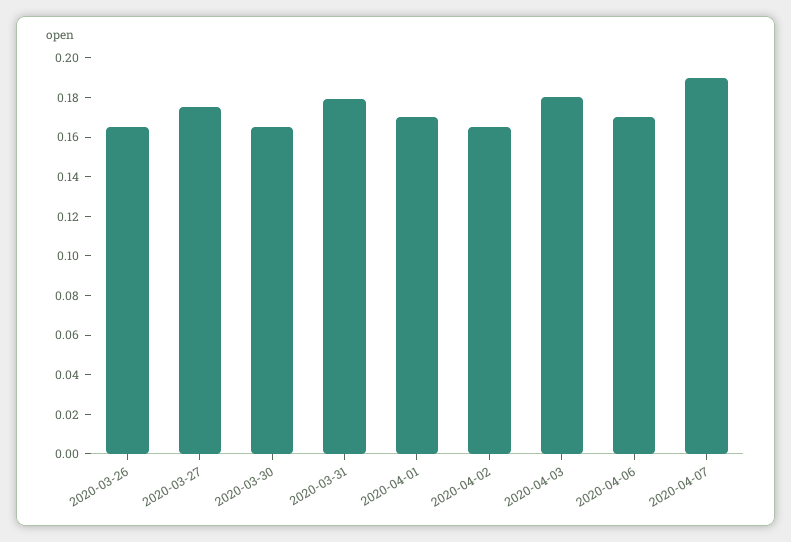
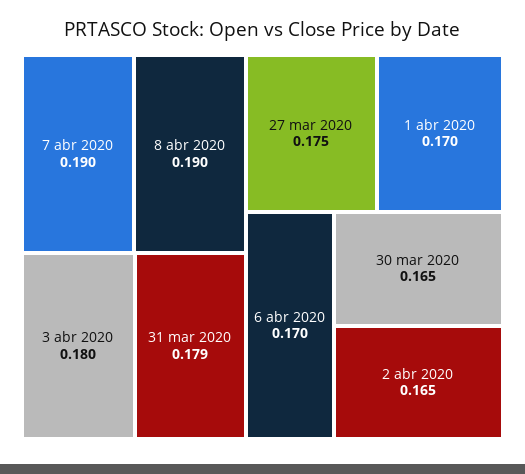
2020-03-26: 0.165 -> none
8 abr 2020: none -> 0.19

